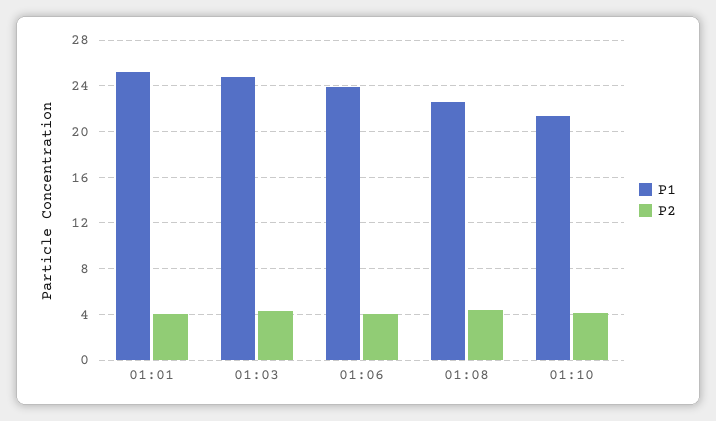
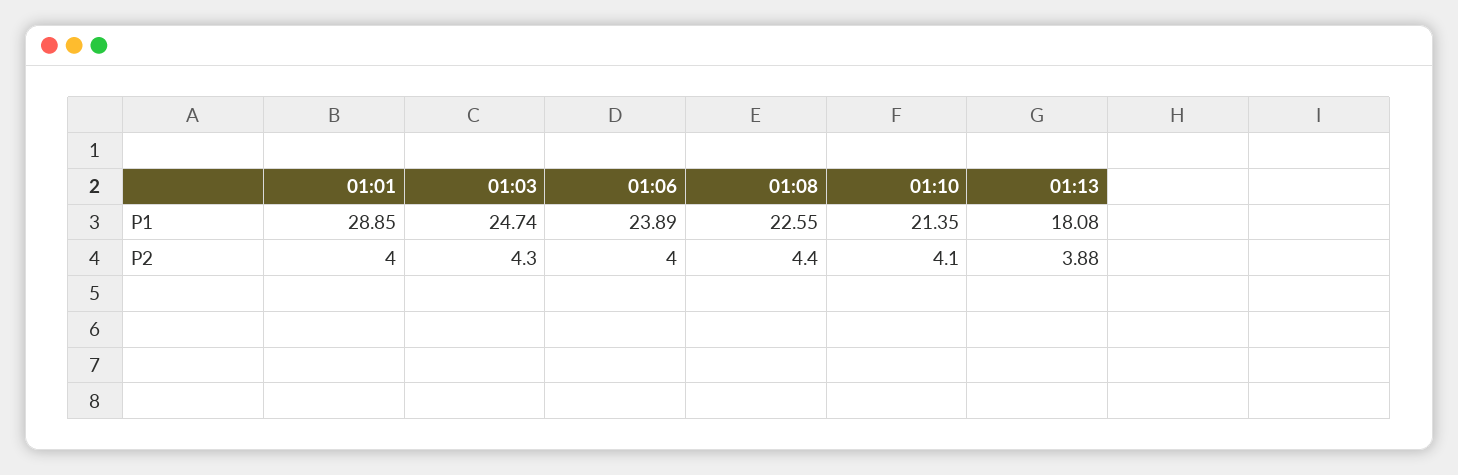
P1, 01:01: 25 -> 28.85
P1, 01:13: none -> 18.08
P2, 01:13: none -> 3.88

